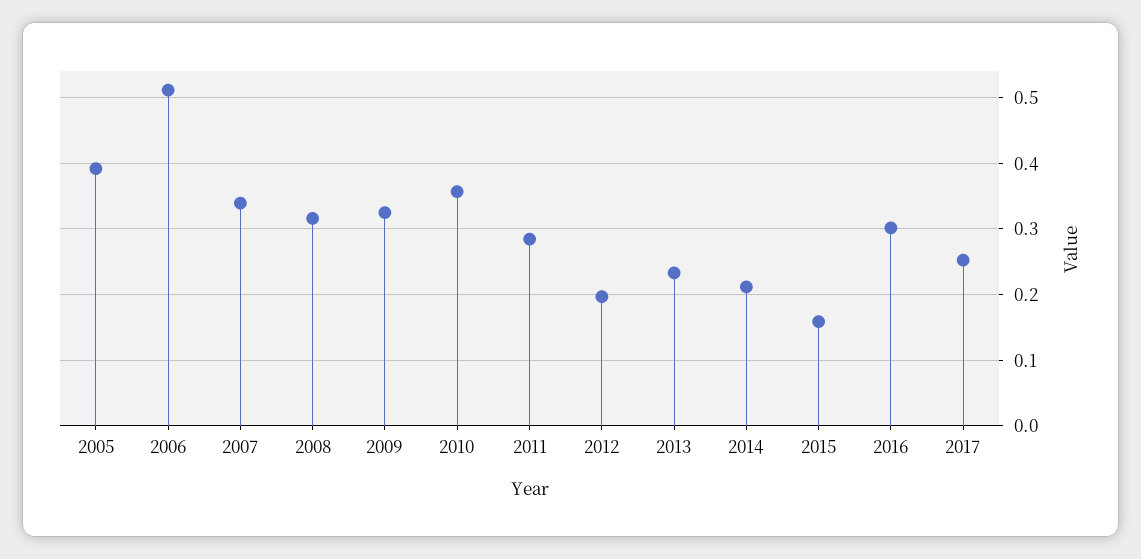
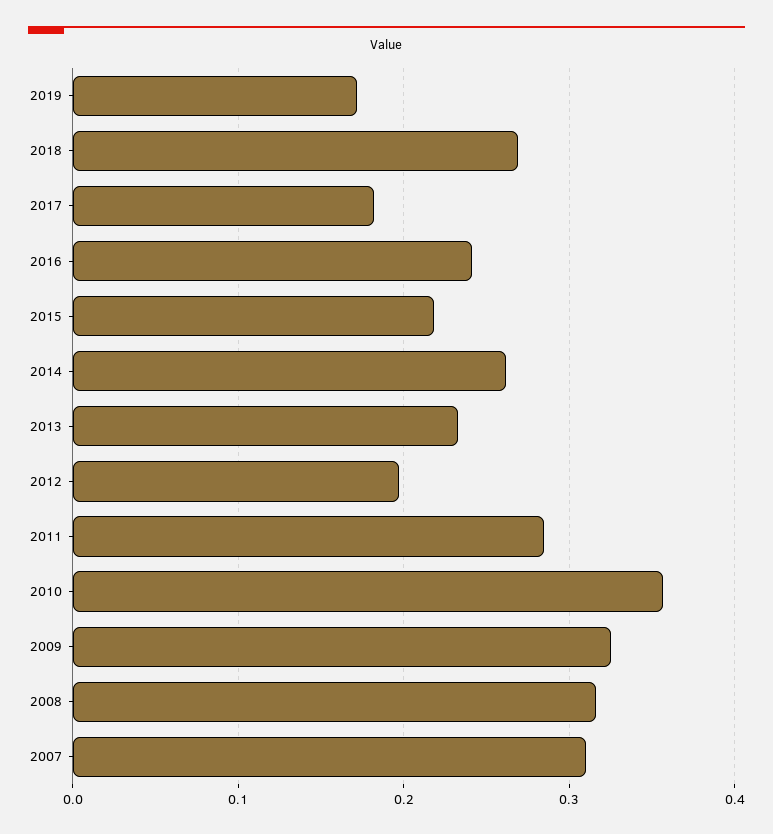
2005: 0.39 -> none
2006: 0.51 -> none
2007: 0.34 -> 0.31
2014: 0.21 -> 0.26
2015: 0.16 -> 0.22
2016: 0.3 -> 0.24
2017: 0.25 -> 0.18
2019: none -> 0.17
2018: none -> 0.27

